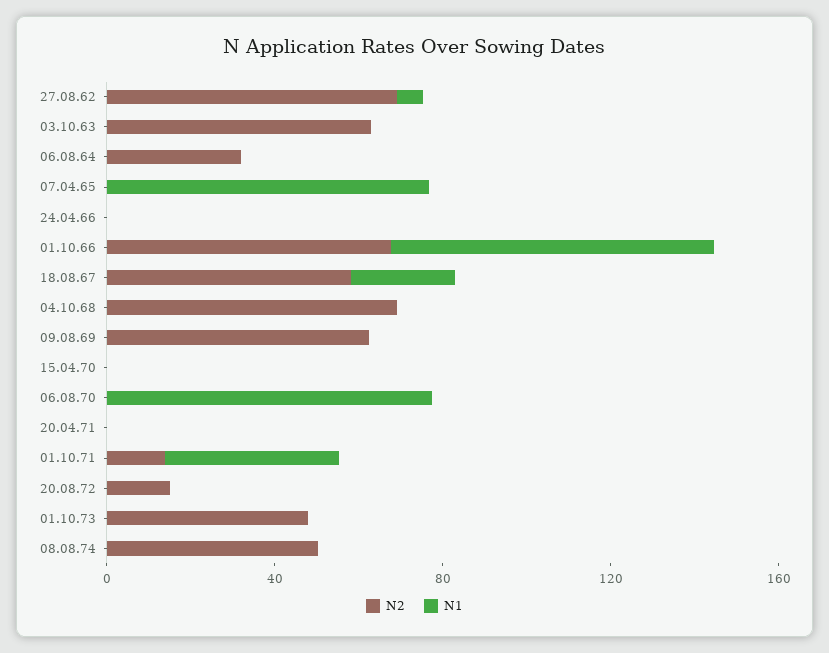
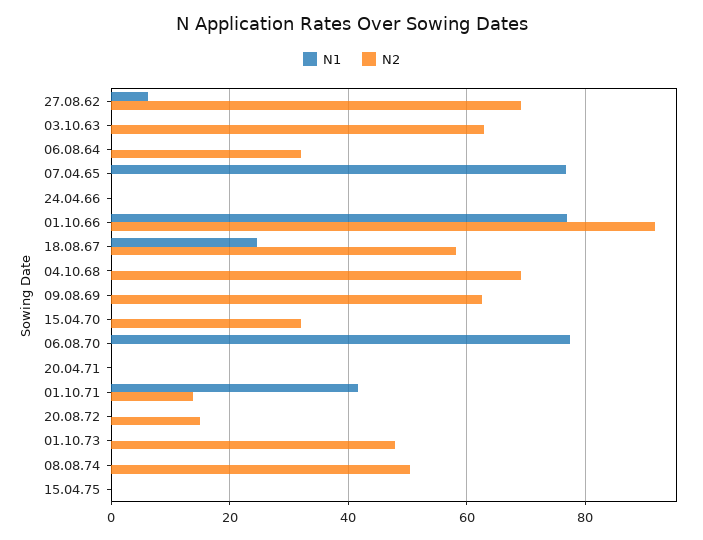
N2, 01.10.66: 70 -> 92
N2, 15.04.70: 0 -> 32
N1, 15.04.75: none -> 0
N2, 15.04.75: none -> 0

